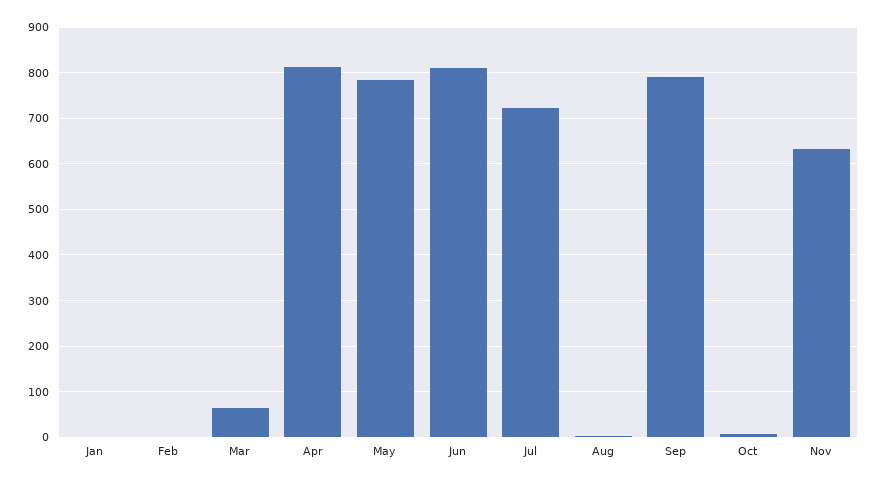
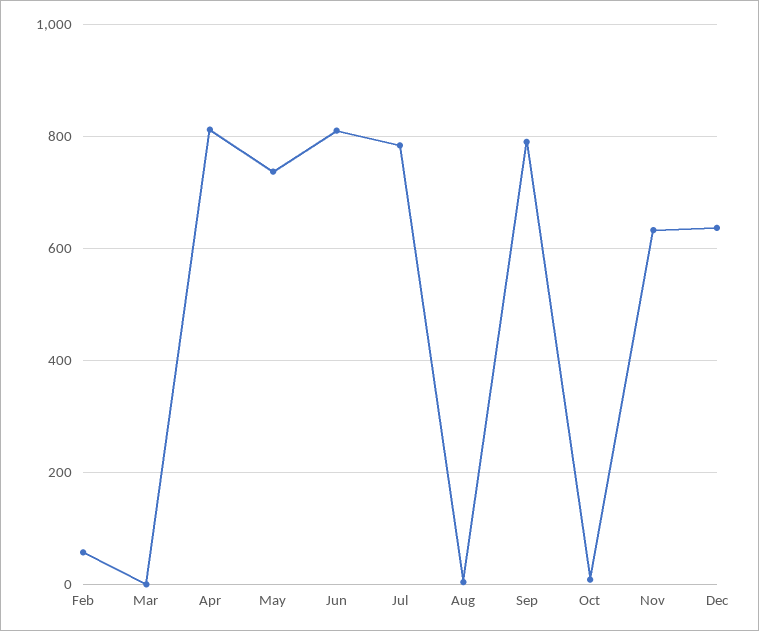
Jan: 0 -> none
Feb: 0 -> 60
Mar: 60 -> 0
May: 780 -> 740
Jul: 720 -> 780
Dec: none -> 640

